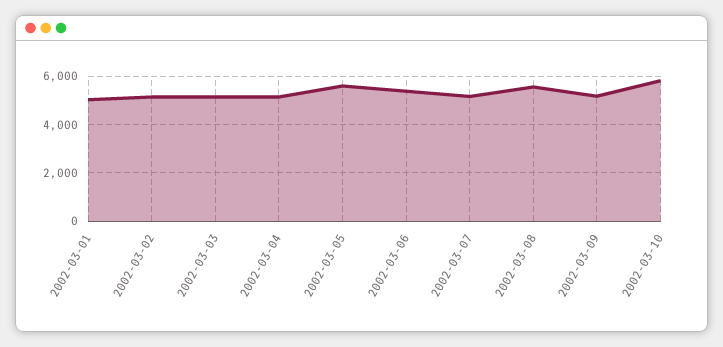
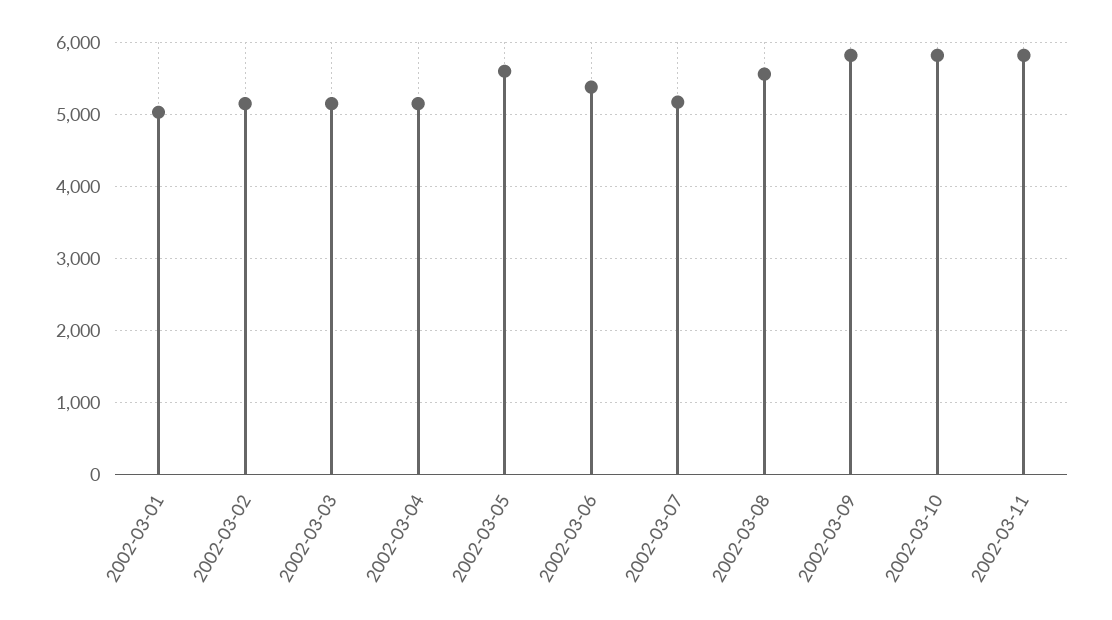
2002-03-09: 5250 -> 5800
2002-03-11: none -> 5800

